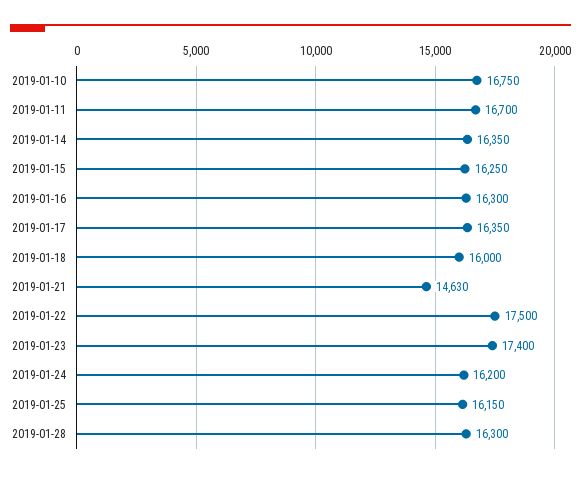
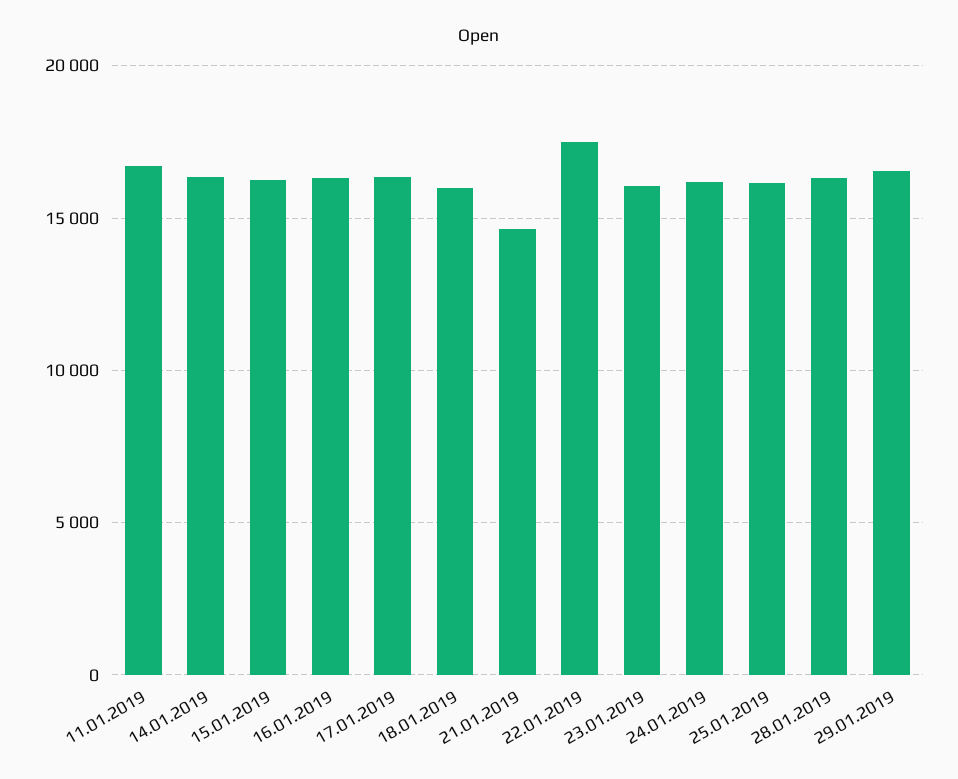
2019-01-10: 16750 -> none
2019-01-23: 17400 -> 16000
29.01.2019: none -> 16500

